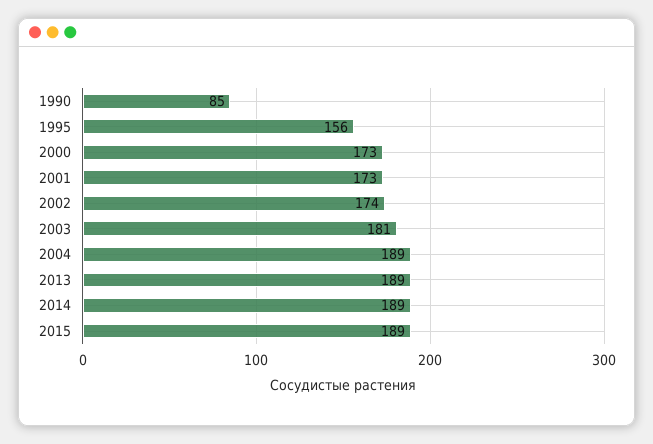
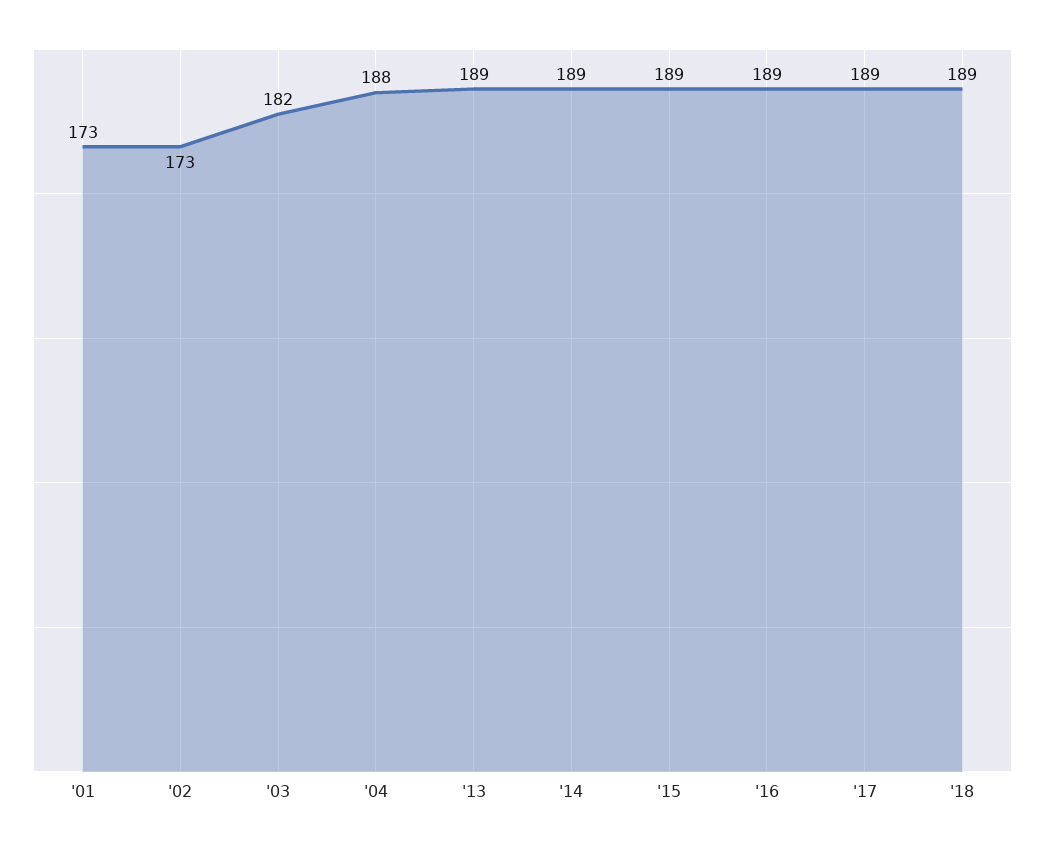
1990: 85 -> none
1995: 156 -> none
2000: 173 -> none
2002: 174 -> 173
2003: 181 -> 182
2004: 189 -> 188
'16: none -> 189
'17: none -> 189
'18: none -> 189

